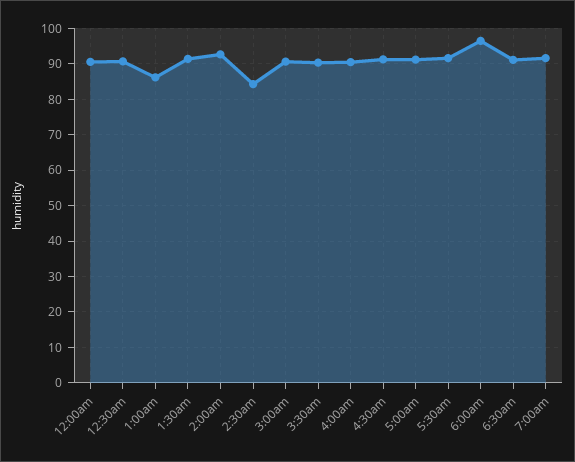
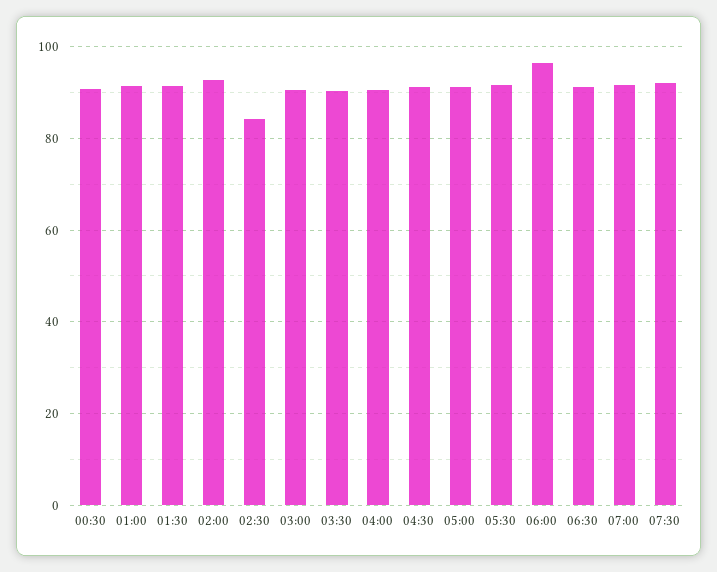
12:00am: 90 -> none
1:00am: 86 -> 92
07:30: none -> 92

